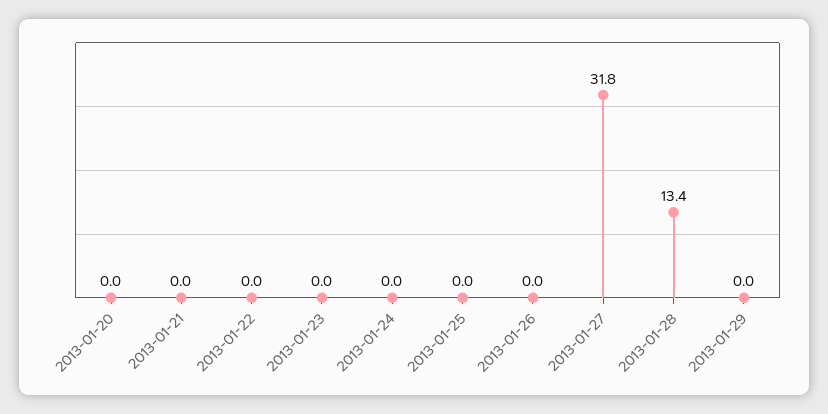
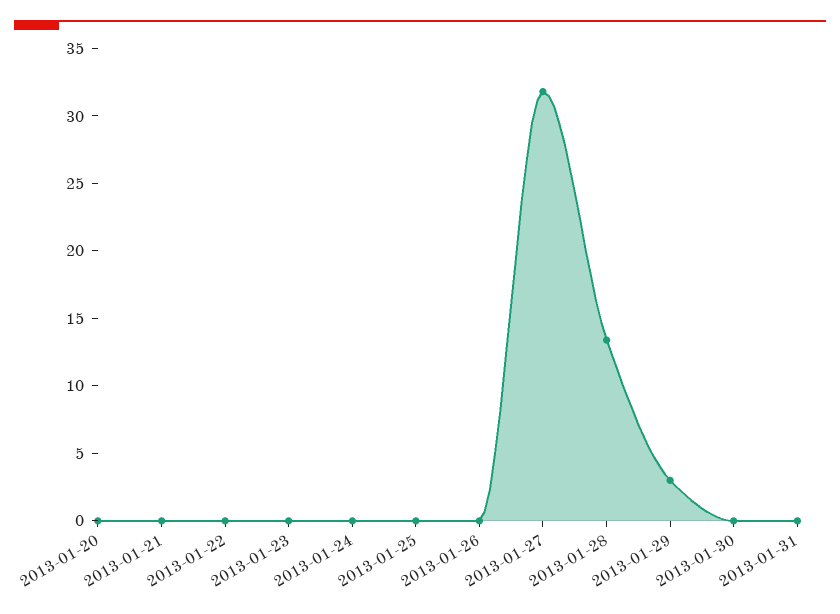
2013-01-29: 0 -> 3
2013-01-30: none -> 0
2013-01-31: none -> 0

